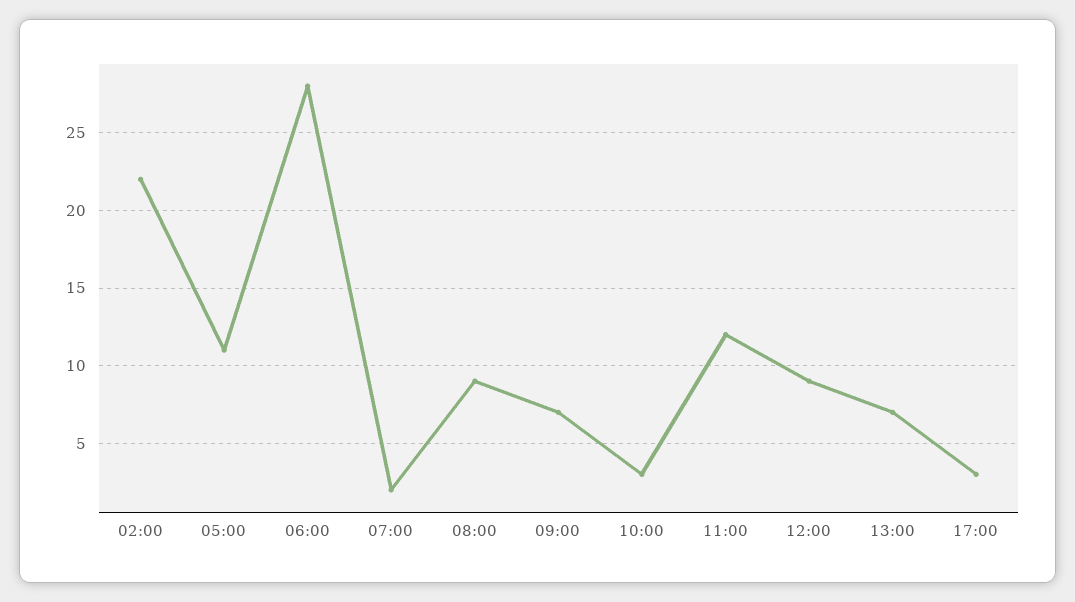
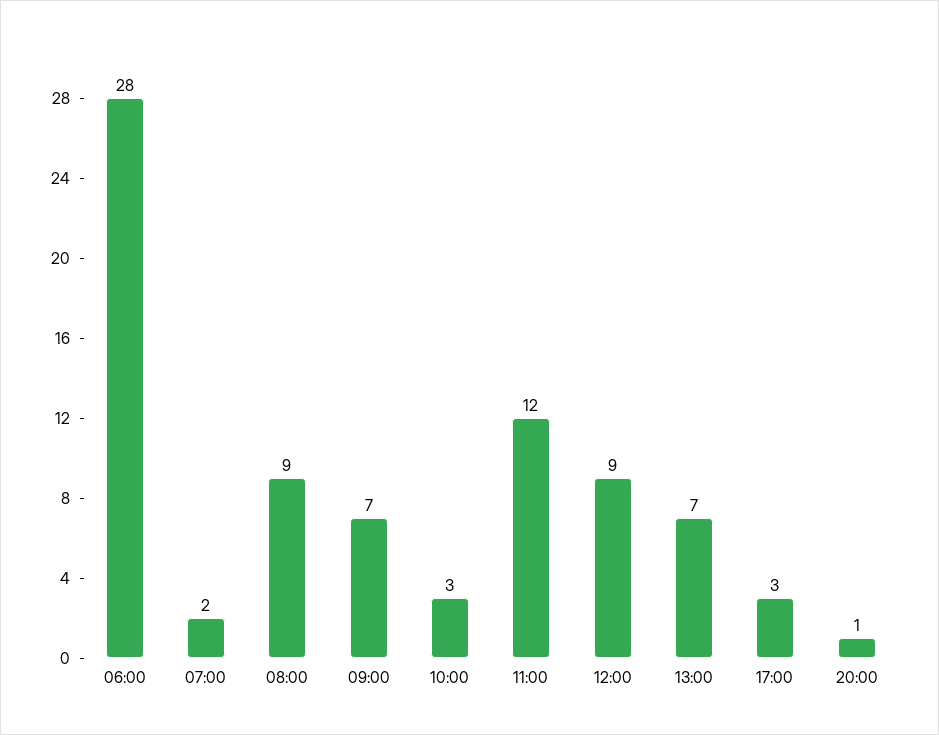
02:00: 22 -> none
05:00: 11 -> none
20:00: none -> 1

